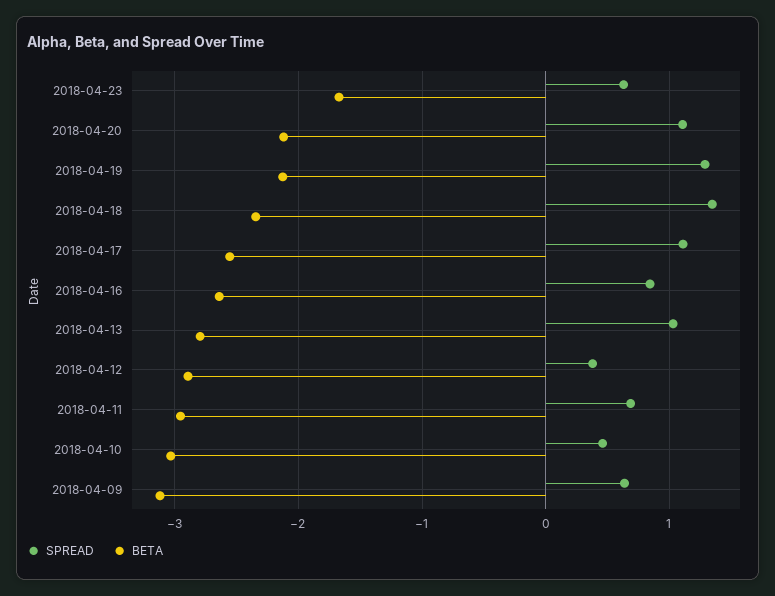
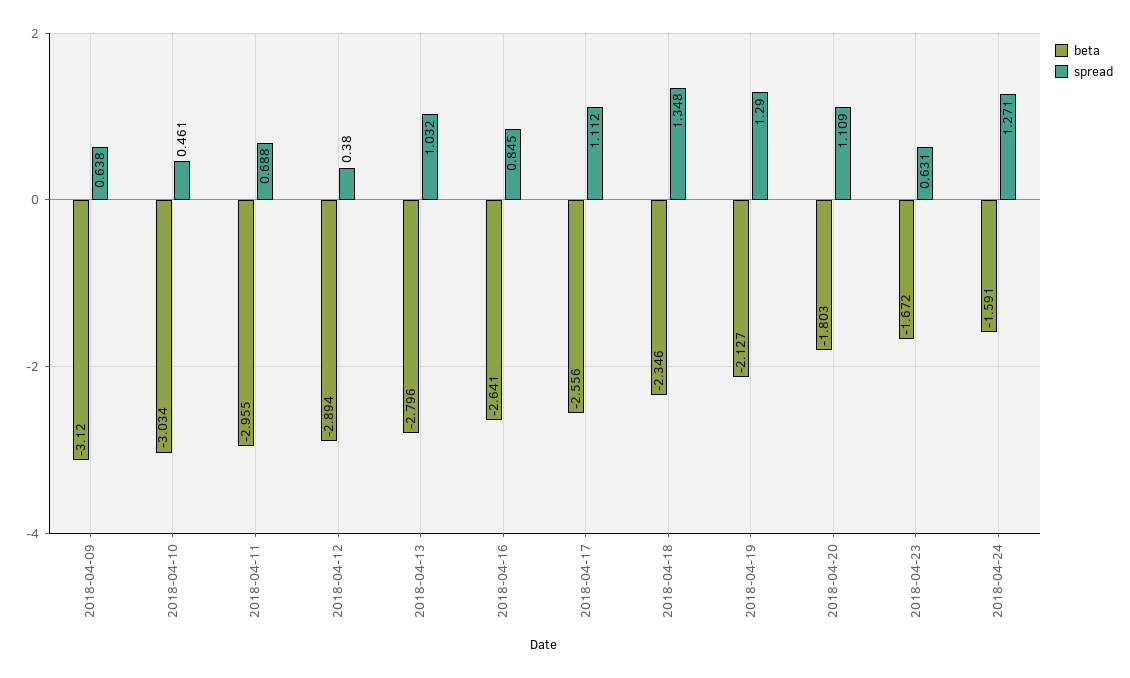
BETA, 2018-04-20: -2.1 -> -1.803
BETA, 2018-04-24: none -> -1.591
SPREAD, 2018-04-24: none -> 1.271

